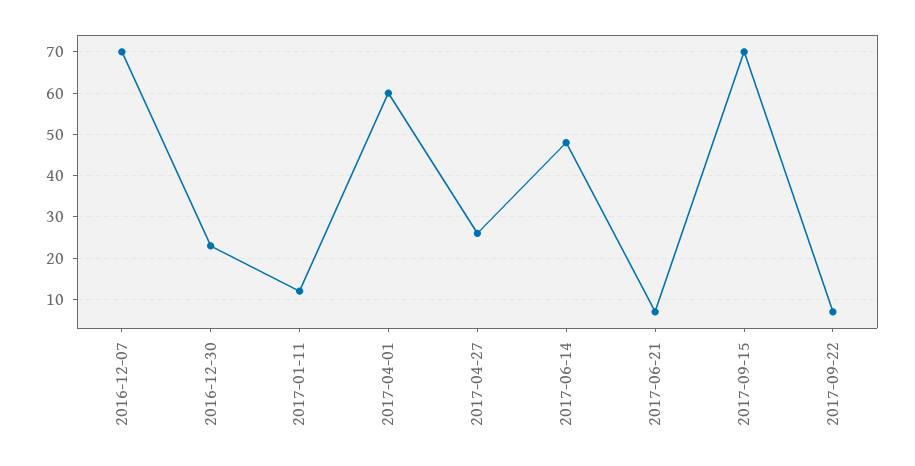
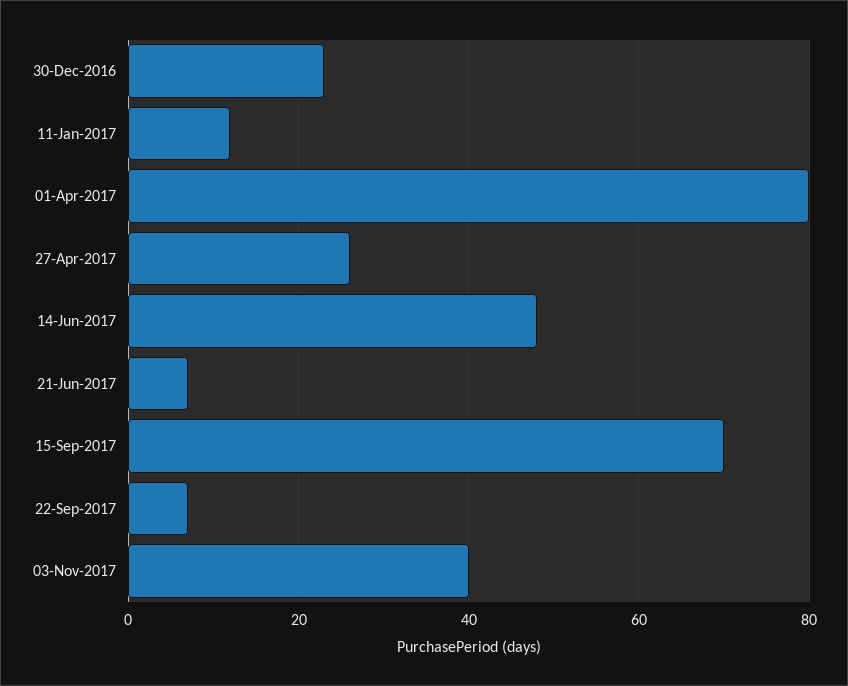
2016-12-07: 70 -> none
2017-04-01: 60 -> 80
03-Nov-2017: none -> 40

